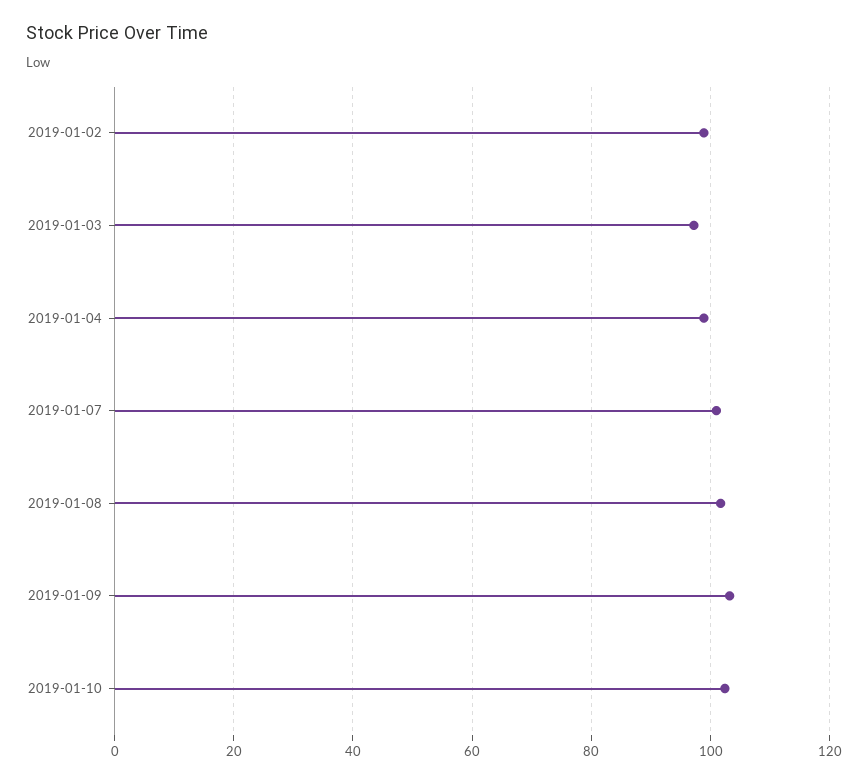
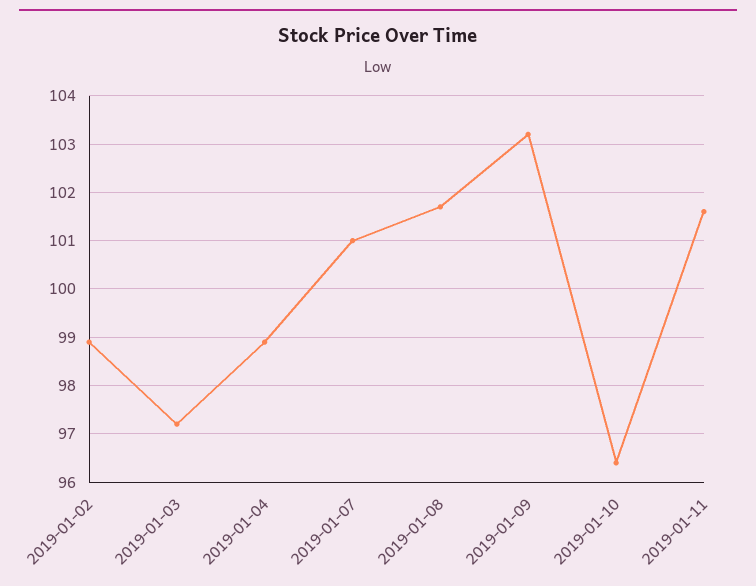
2019-01-10: 102 -> 96.5
2019-01-11: none -> 101.5

